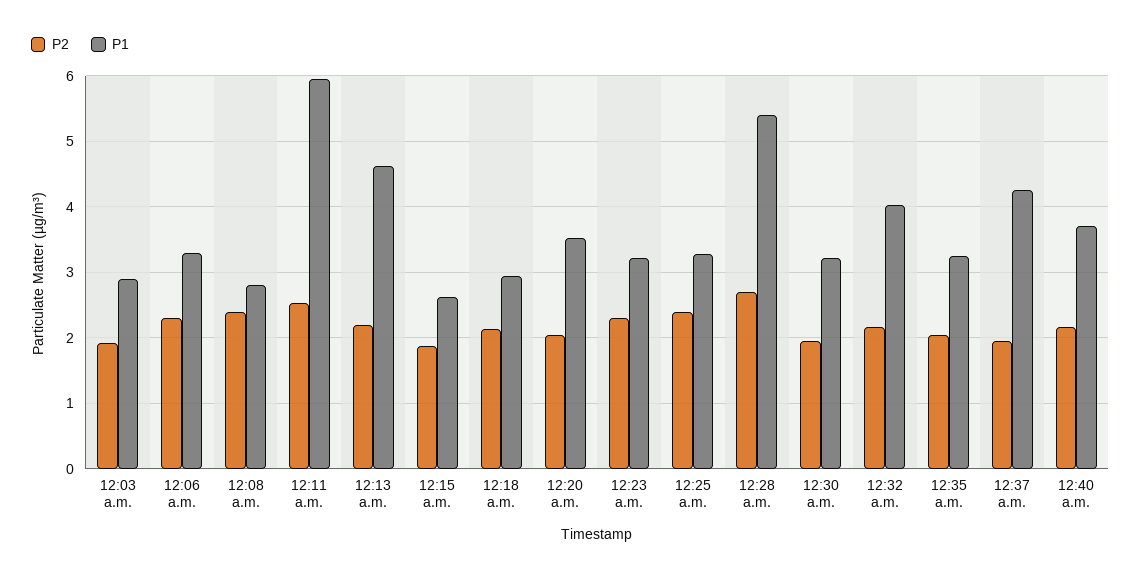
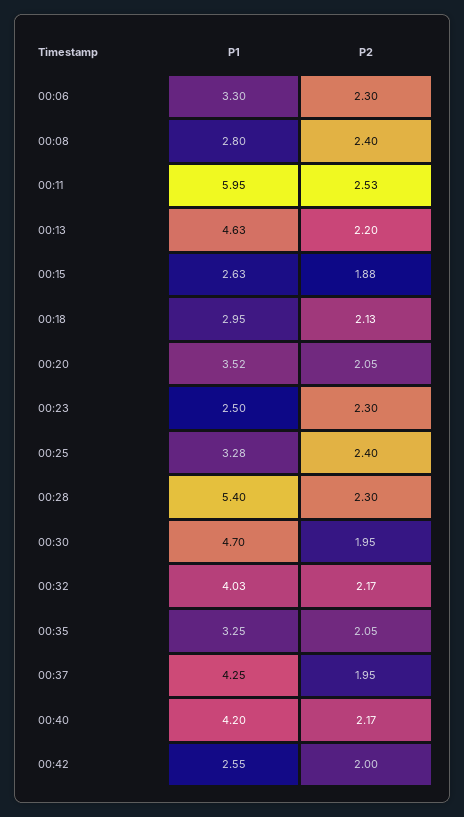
P2, 12:03 a.m.: 1.9 -> none
P1, 12:03 a.m.: 2.9 -> none
P1, 12:23 a.m.: 3.2 -> 2.5
P2, 12:28 a.m.: 2.7 -> 2.3
P1, 12:30 a.m.: 3.2 -> 4.7
P1, 12:40 a.m.: 3.7 -> 4.2
P1, 00:42: none -> 2.55
P2, 00:42: none -> 2

